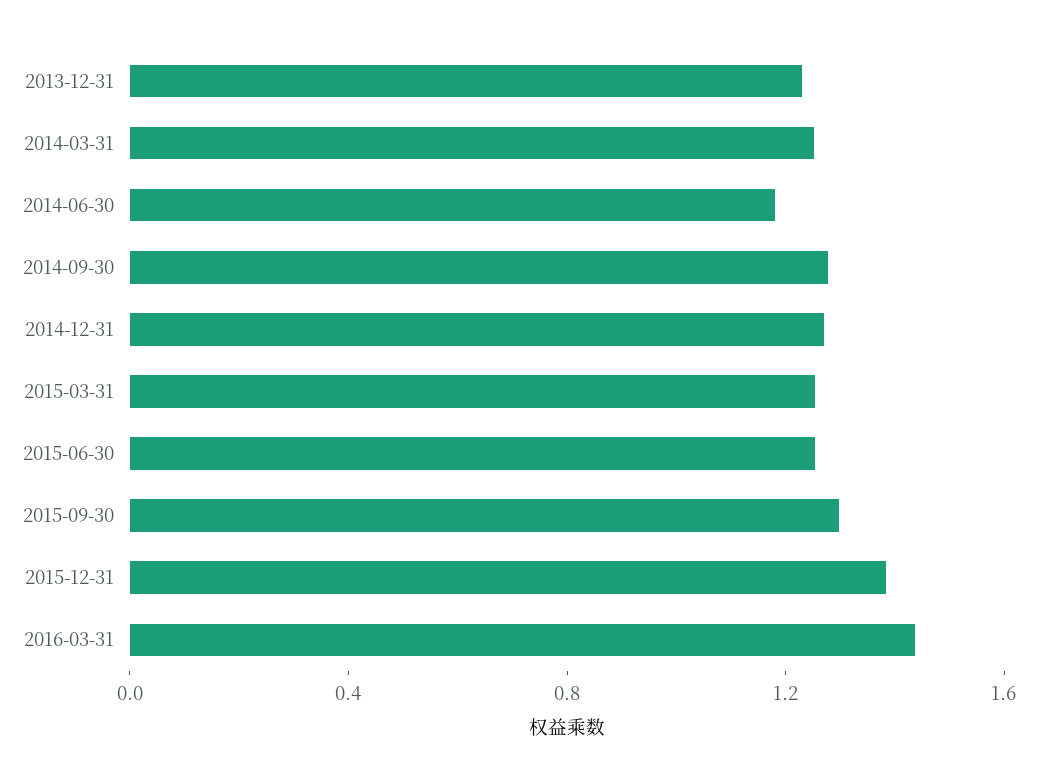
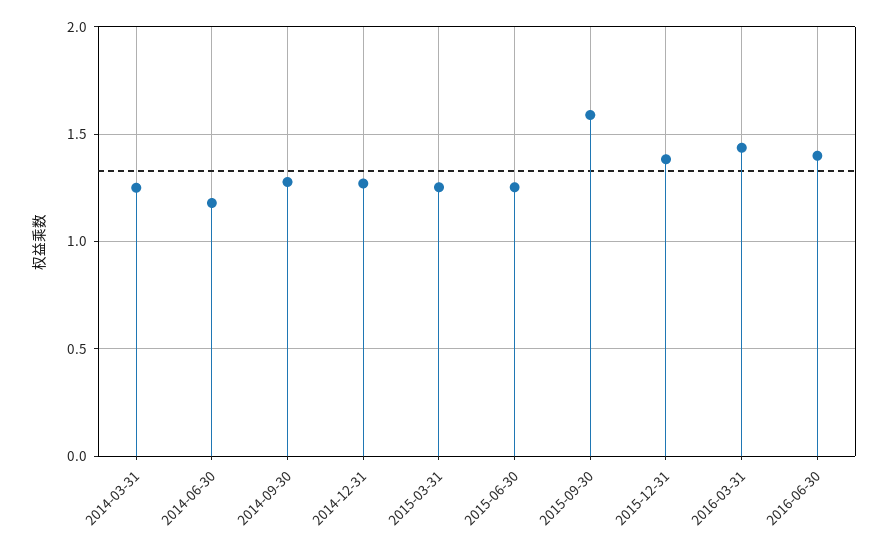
2013-12-31: 1.2 -> none
2015-09-30: 1.3 -> 1.6
2016-06-30: none -> 1.4

